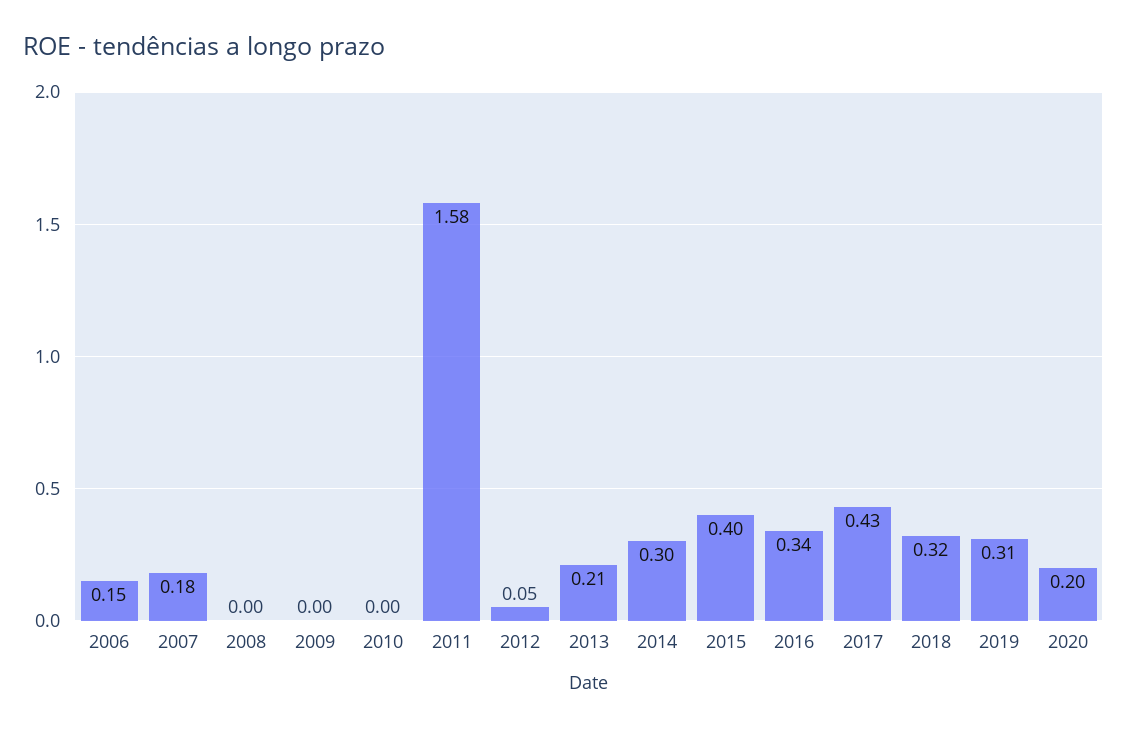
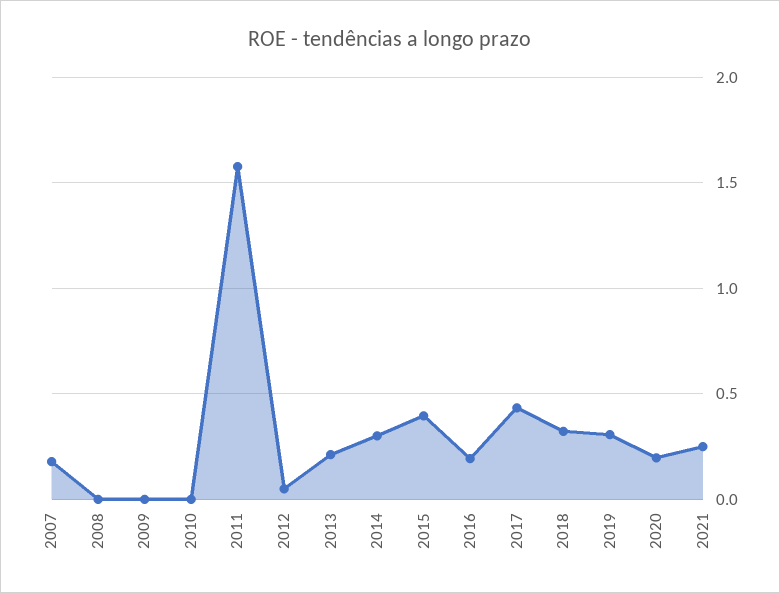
2006: 0.15 -> none
2016: 0.34 -> 0.2
2021: none -> 0.25

